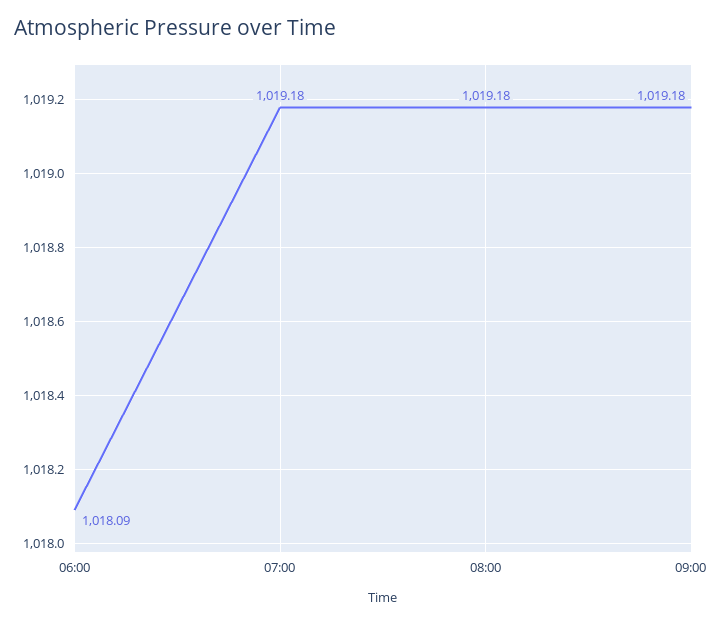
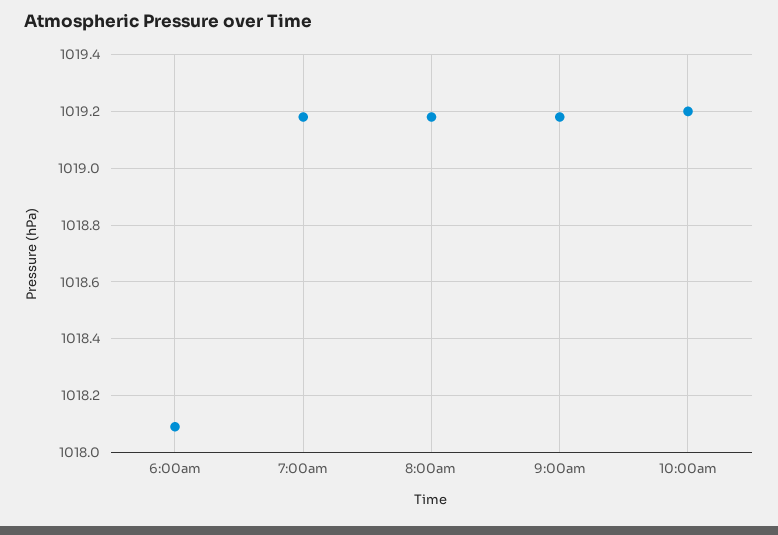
10:00am: none -> 1019.2

